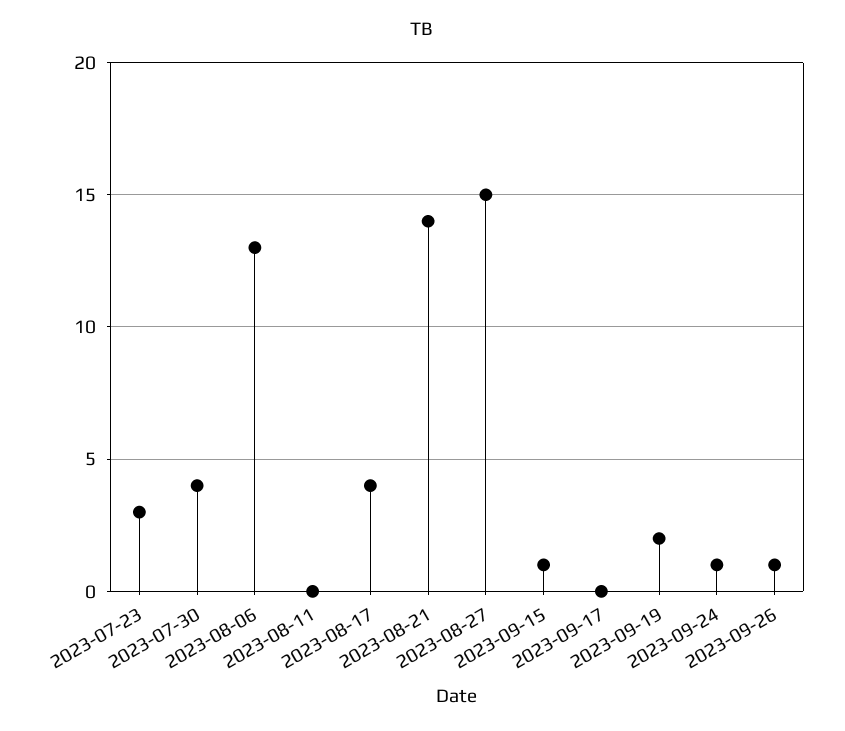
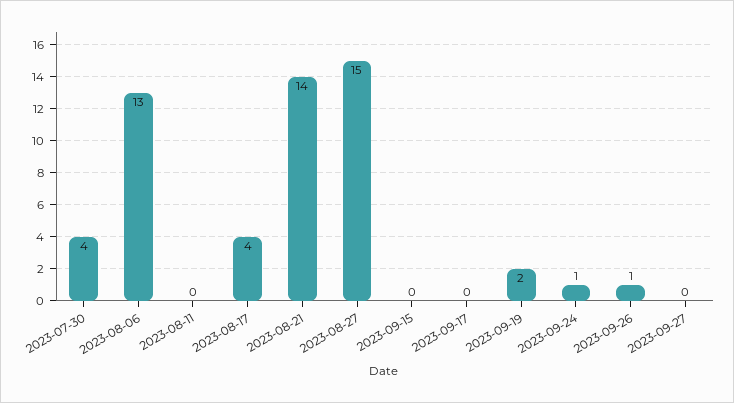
2023-07-23: 3 -> none
2023-09-15: 1 -> 0
2023-09-27: none -> 0

